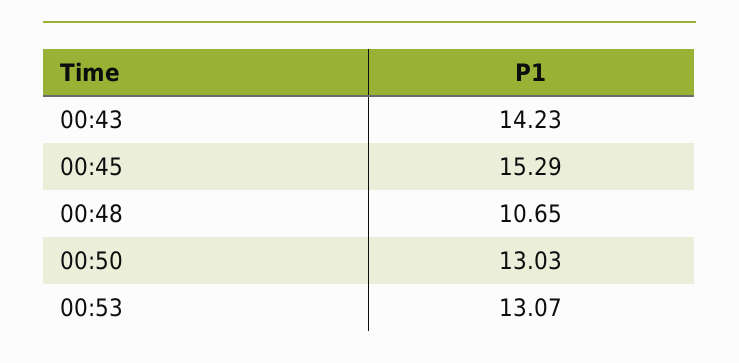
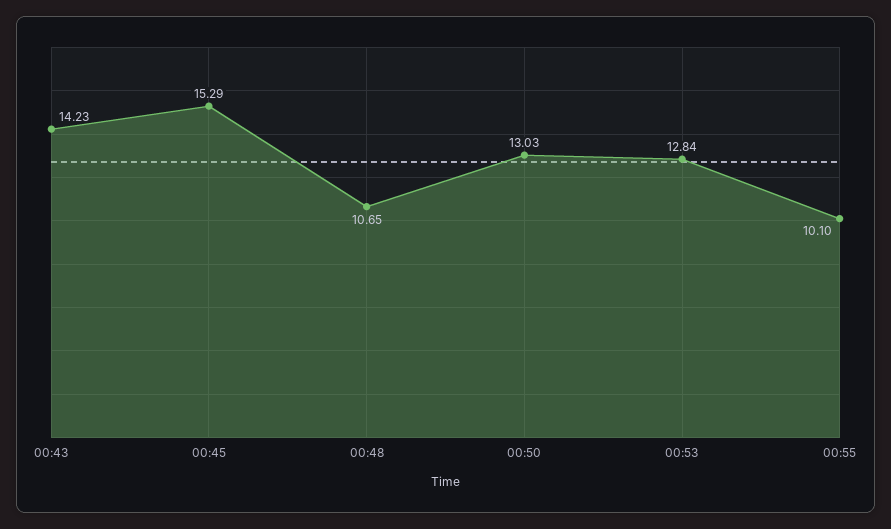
00:53: 13.07 -> 12.84
00:55: none -> 10.1

